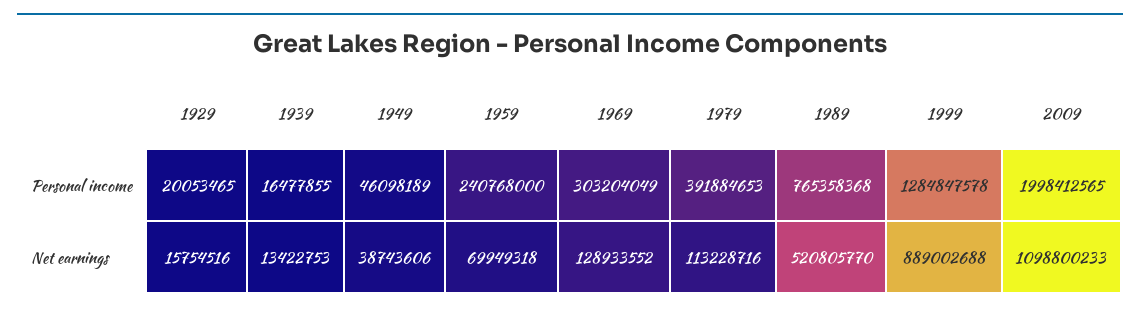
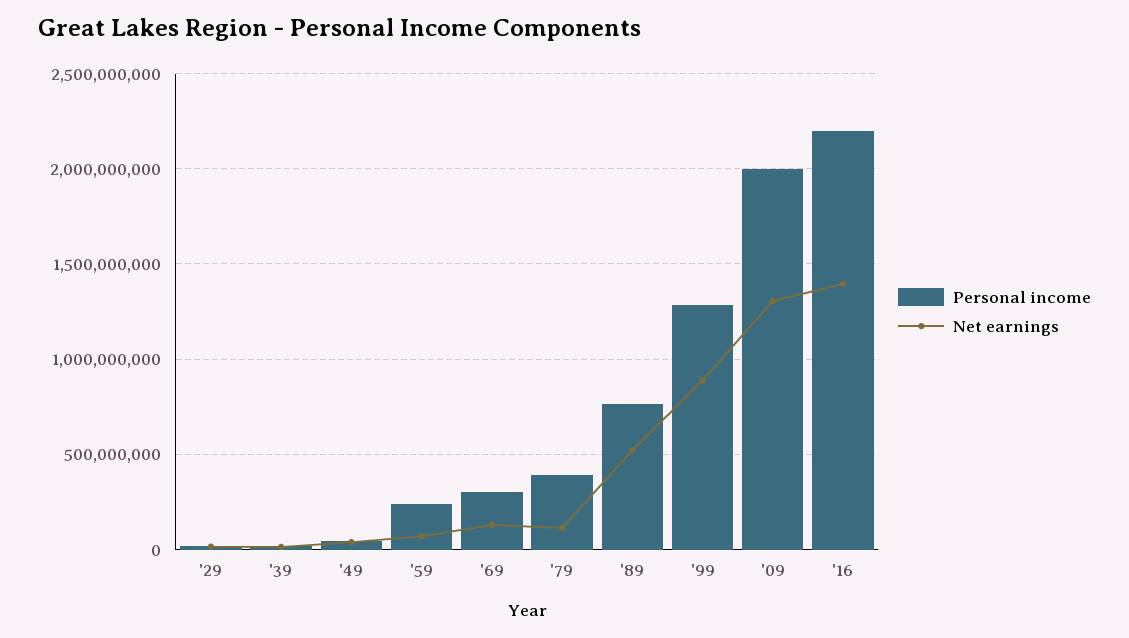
Net earnings, 2009: 1098800233 -> 1300000000
Personal income, '16: none -> 2200000000
Net earnings, '16: none -> 1400000000

